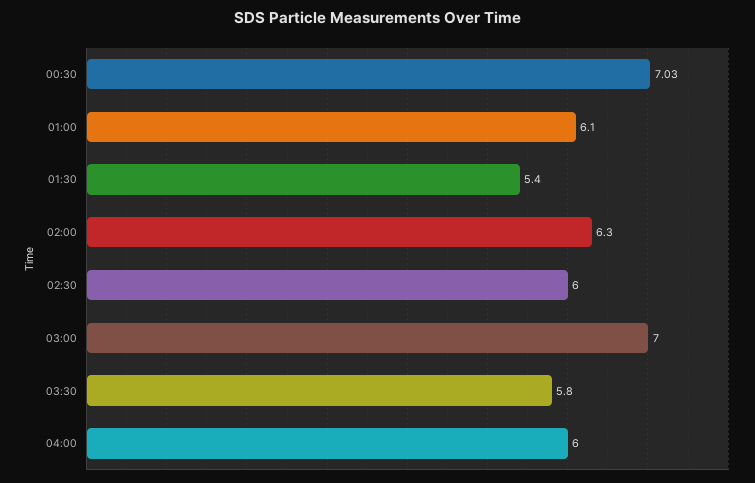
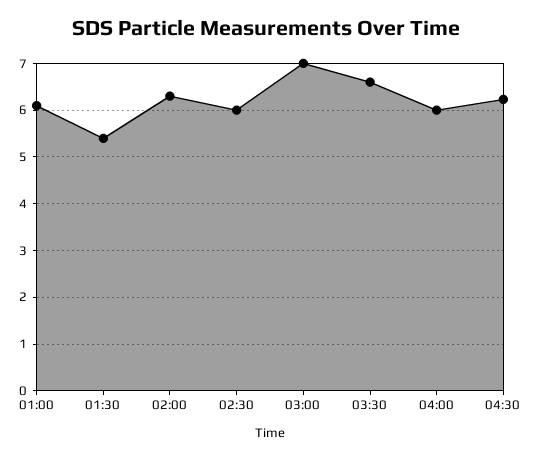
00:30: 7.03 -> none
03:30: 5.8 -> 6.6
04:30: none -> 6.2

